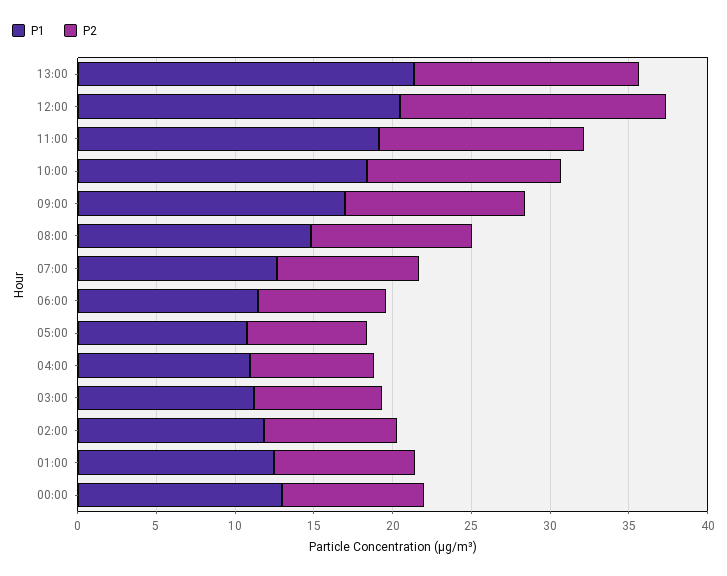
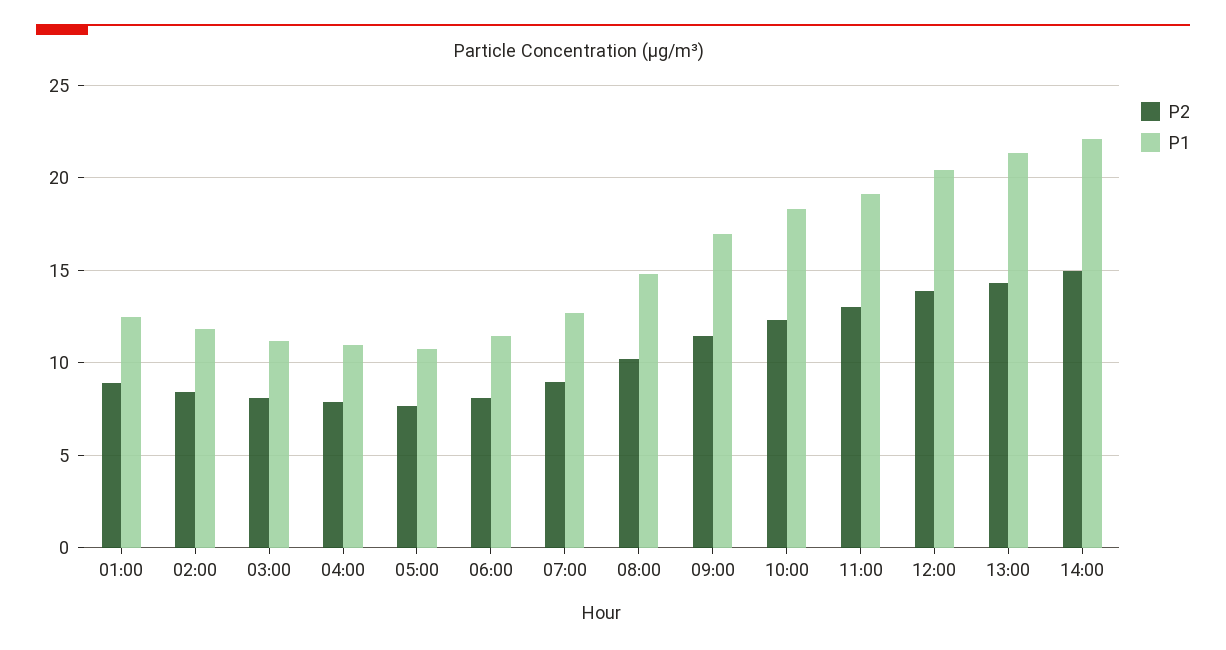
P2, 12:00: 17 -> 14
P1, 00:00: 13 -> none
P2, 00:00: 9 -> none
P2, 14:00: none -> 15
P1, 14:00: none -> 22

